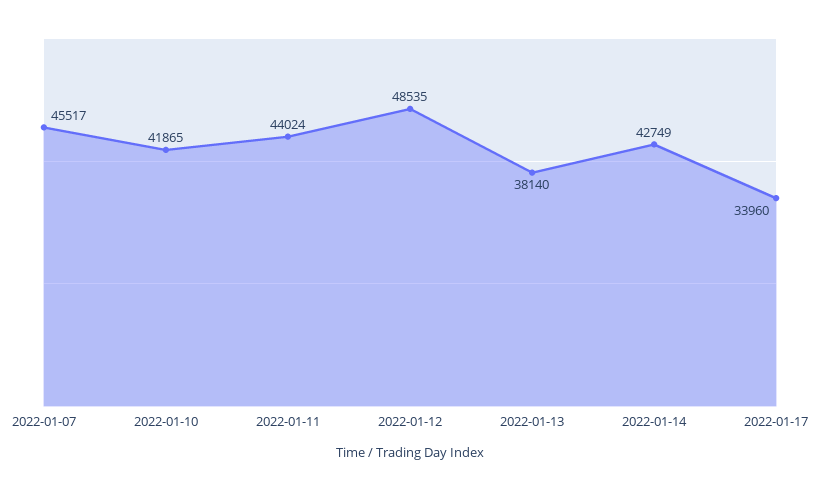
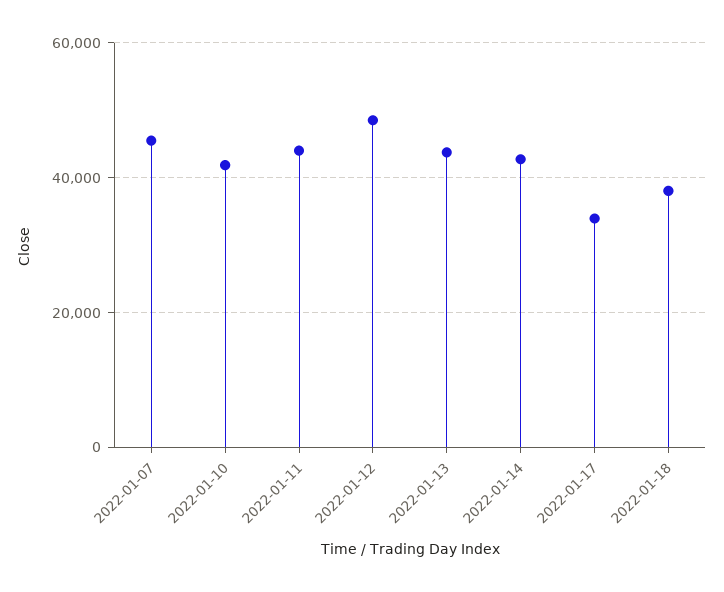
2022-01-13: 38140 -> 44000
2022-01-18: none -> 38000

